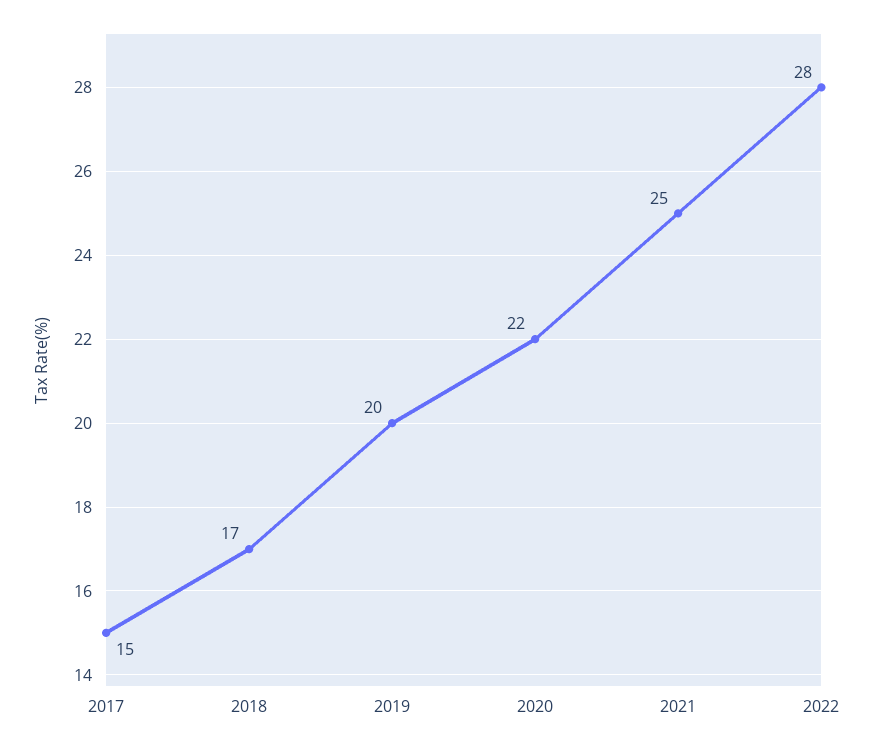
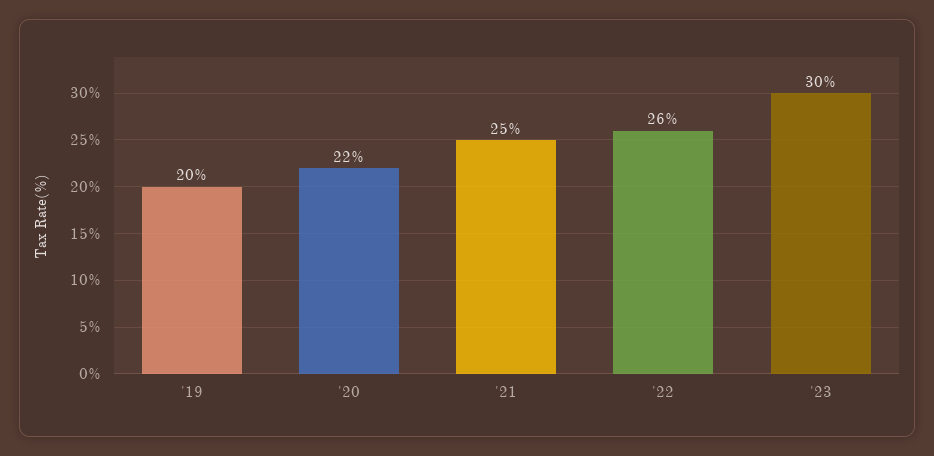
2017: 15 -> none
2018: 17 -> none
2022: 28 -> 26
'23: none -> 30

